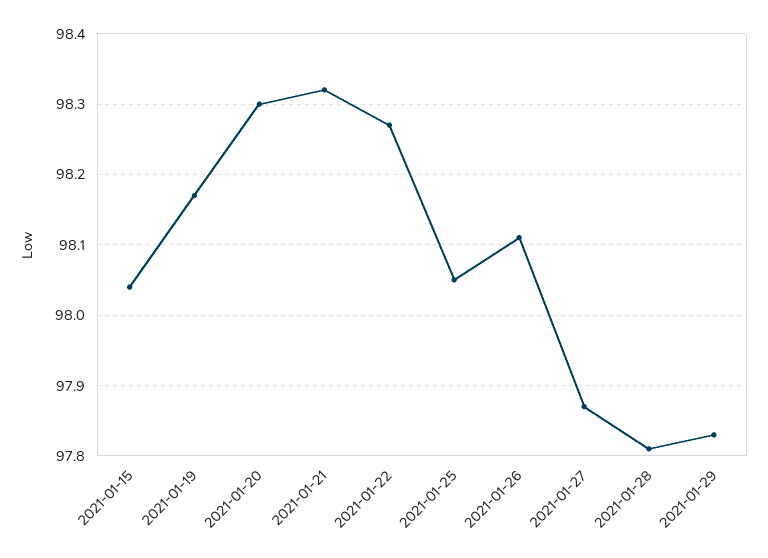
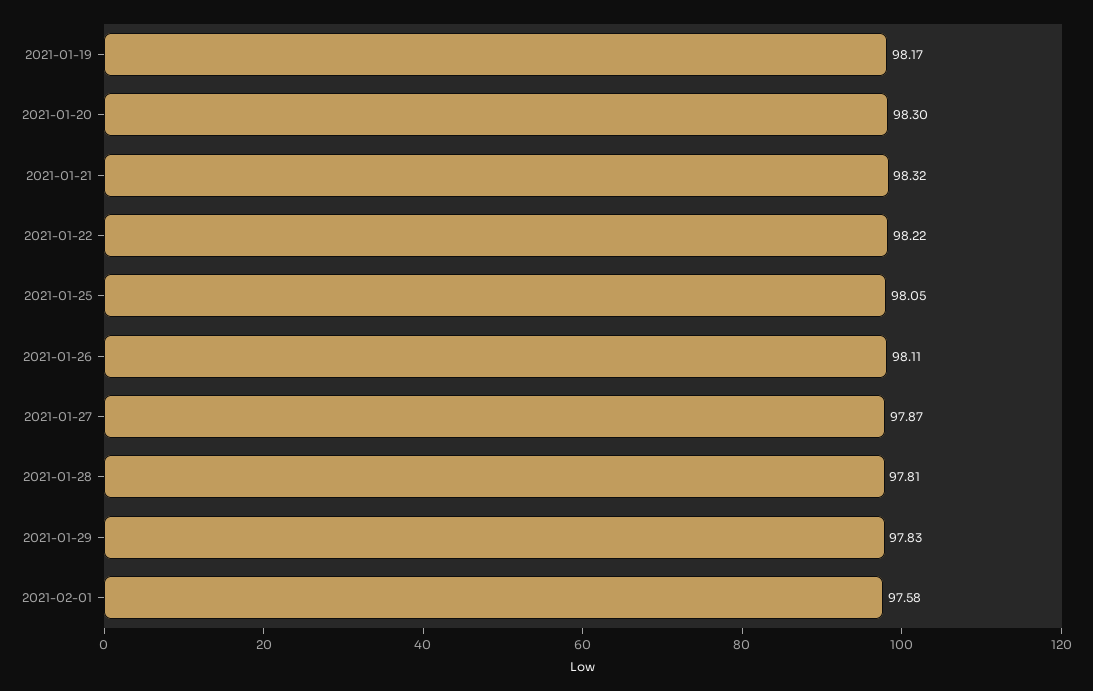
2021-01-15: 98.04 -> none
2021-01-22: 98.27 -> 98.22
2021-02-01: none -> 97.58

